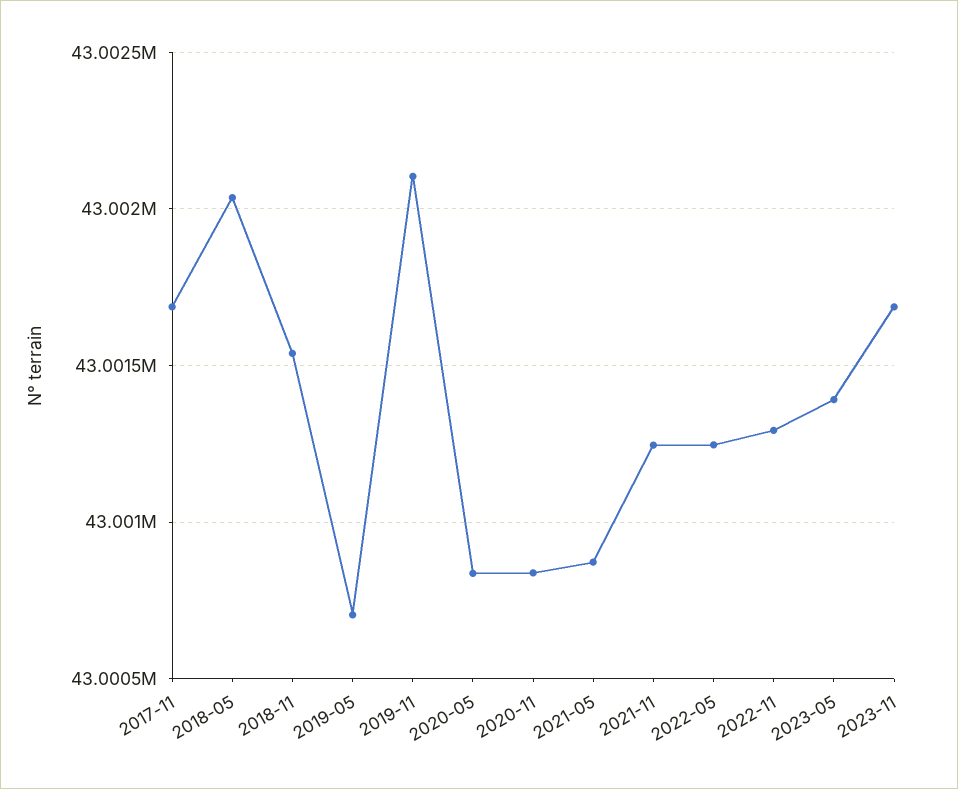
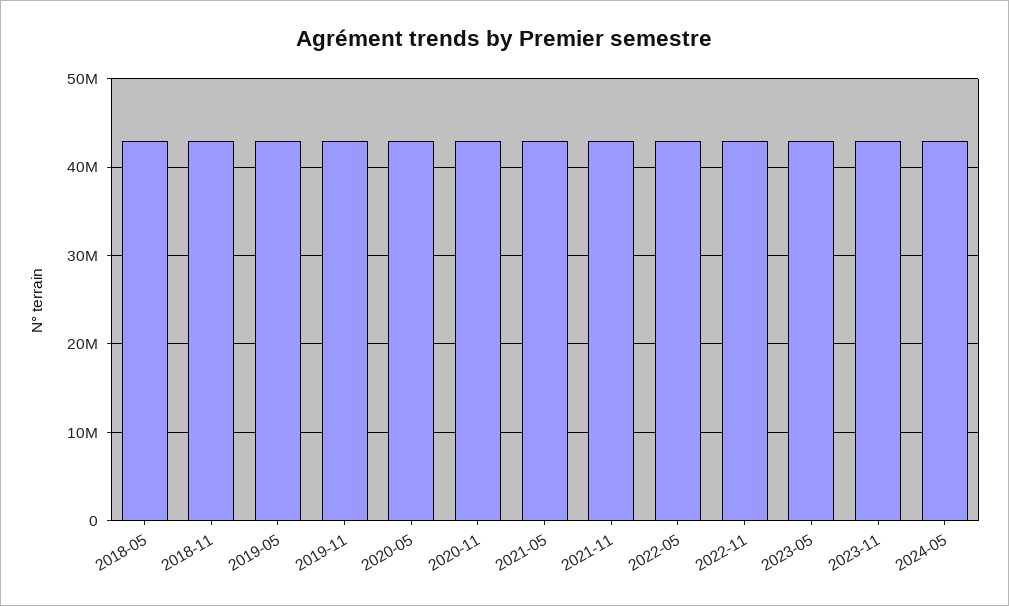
2017-11: 43001700 -> none
2024-05: none -> 43000000

